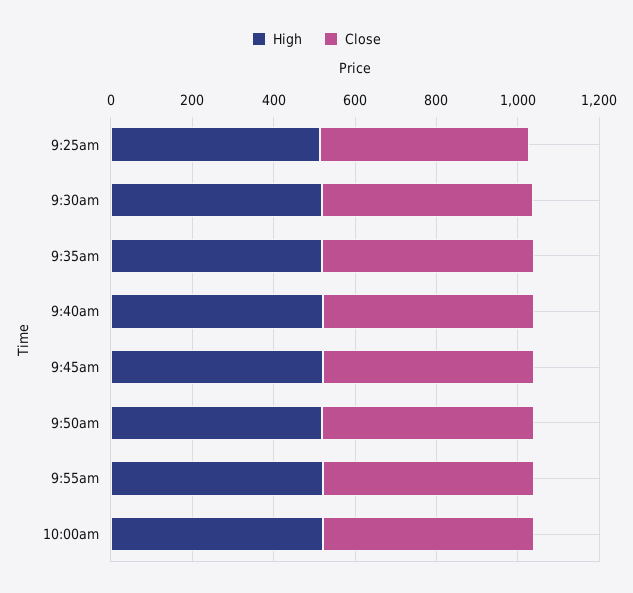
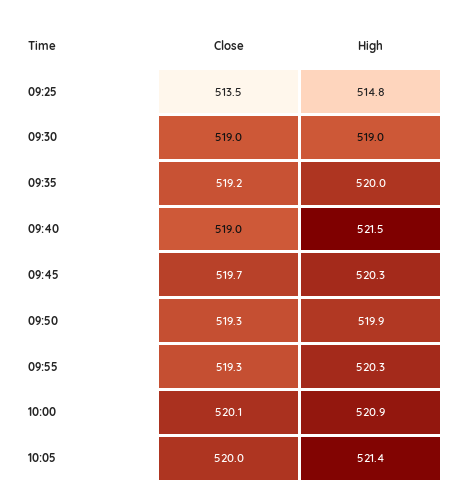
Close, 10:05: none -> 520
High, 10:05: none -> 521.4

